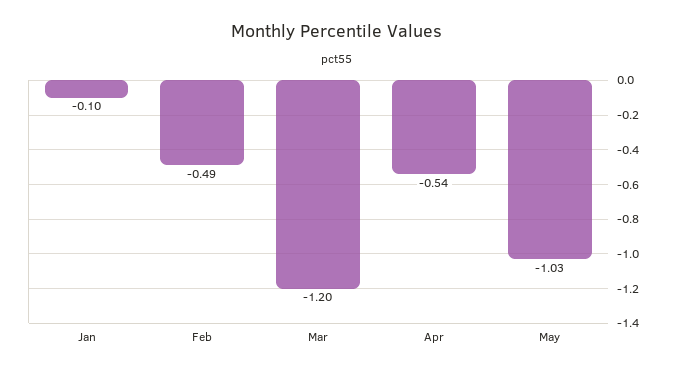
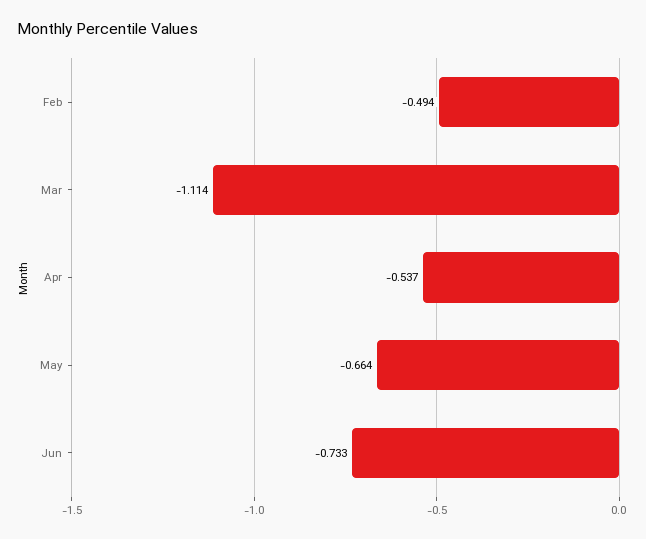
Jan: -0.1 -> none
Mar: -1.2 -> -1.114
May: -1.03 -> -0.664
Jun: none -> -0.733

